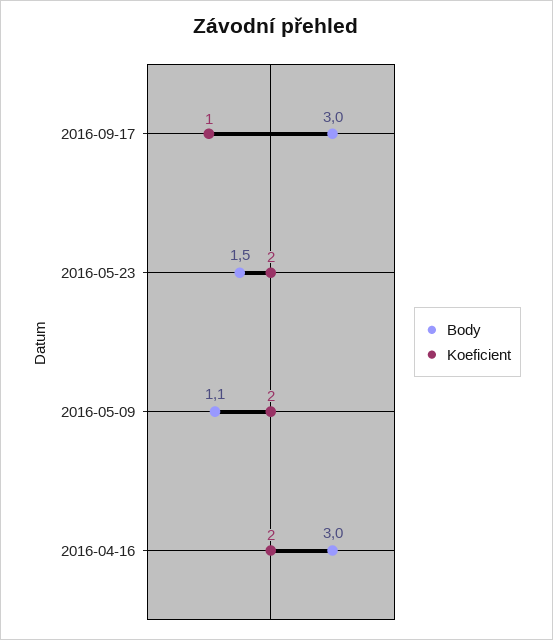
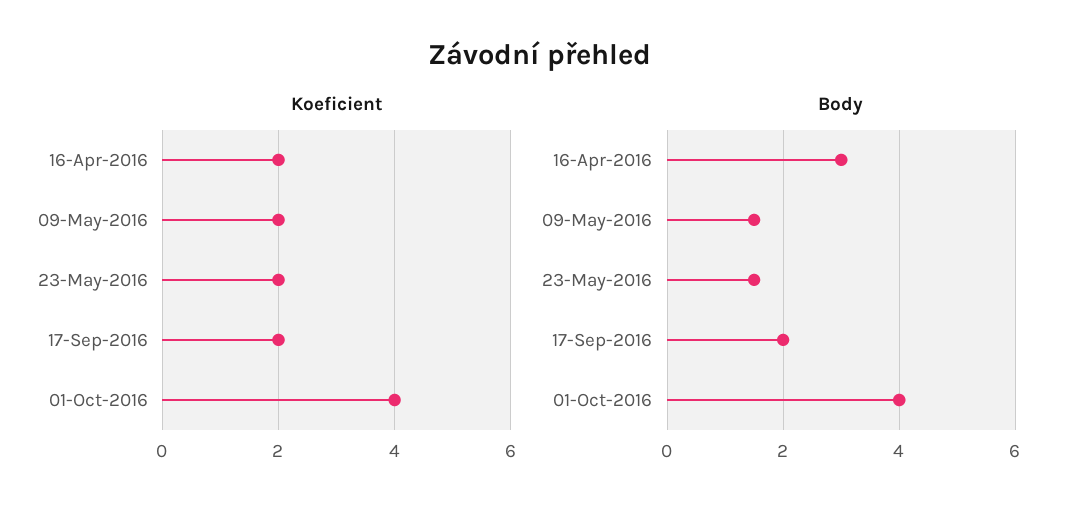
Body, 2016-09-17: 3 -> 2
Koeficient, 2016-09-17: 1 -> 2
Body, 2016-05-09: 1.1 -> 1.5
Koeficient, 01-Oct-2016: none -> 4
Body, 01-Oct-2016: none -> 4

